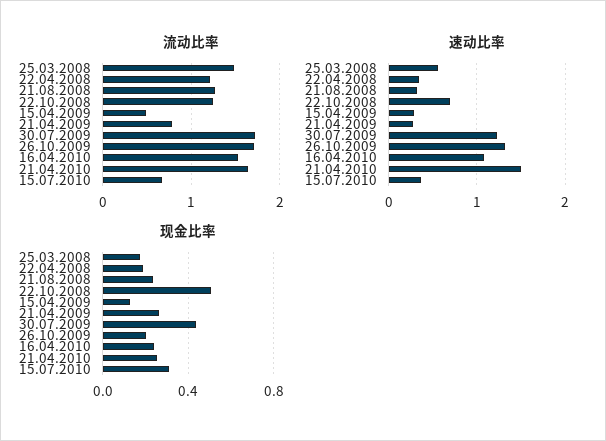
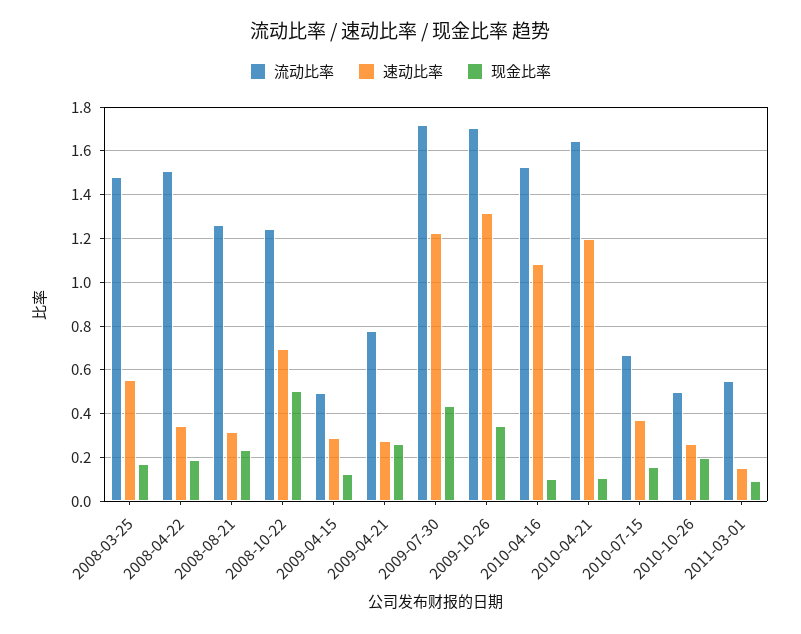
流动比率, 22.04.2008: 1.2 -> 1.5
速动比率, 21.04.2010: 1.5 -> 1.2
现金比率, 26.10.2009: 0.2 -> 0.35
现金比率, 16.04.2010: 0.25 -> 0.1
现金比率, 21.04.2010: 0.25 -> 0.1
现金比率, 15.07.2010: 0.3 -> 0.15
流动比率, 2010-10-26: none -> 0.5
速动比率, 2010-10-26: none -> 0.25
现金比率, 2010-10-26: none -> 0.2
流动比率, 2011-03-01: none -> 0.55
速动比率, 2011-03-01: none -> 0.15
现金比率, 2011-03-01: none -> 0.1

